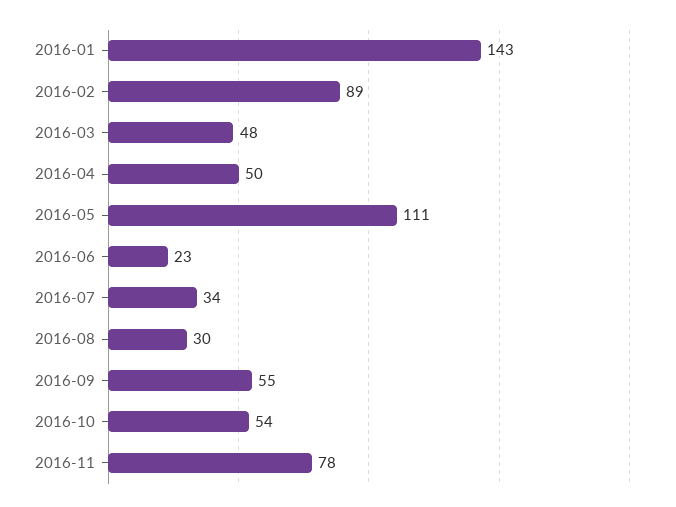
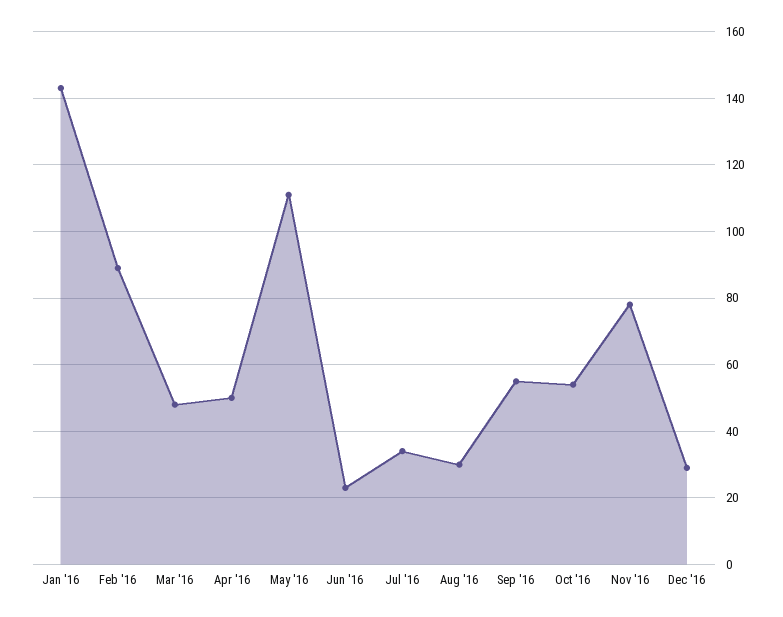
Dec '16: none -> 30

